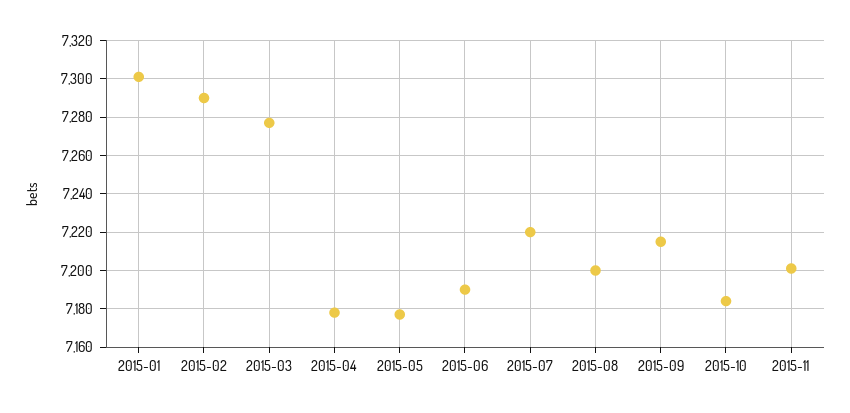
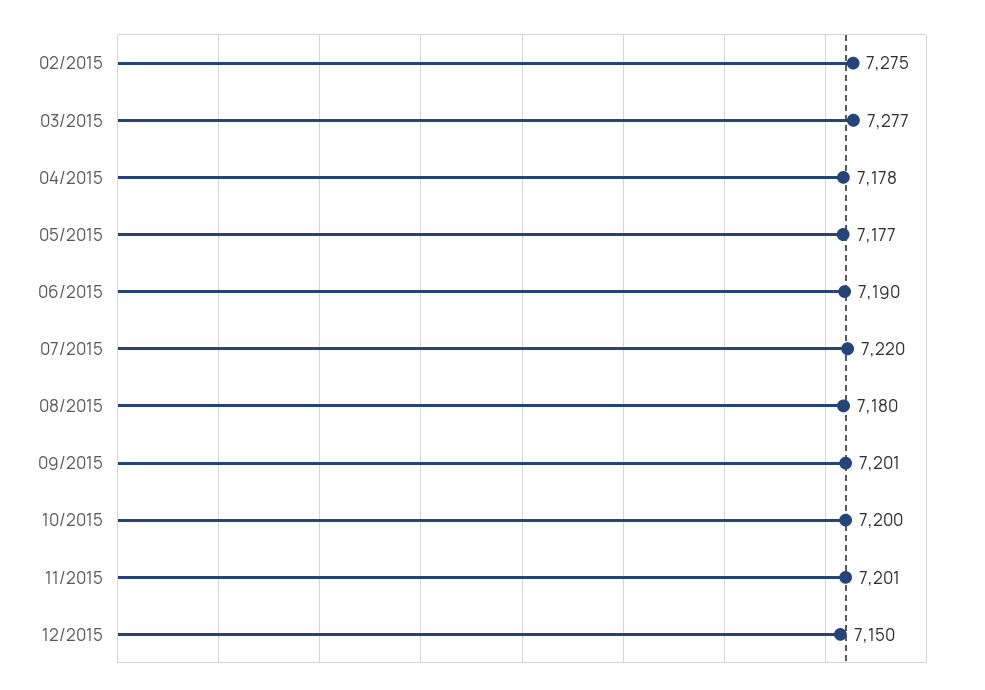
2015-01: 7300 -> none
2015-02: 7290 -> 7275
2015-08: 7200 -> 7180
2015-09: 7215 -> 7201
2015-10: 7185 -> 7200
12/2015: none -> 7150

